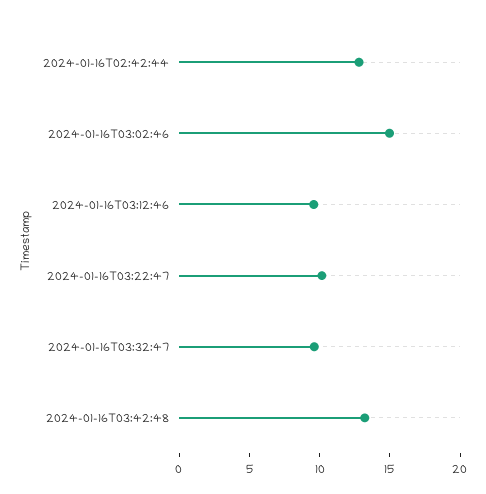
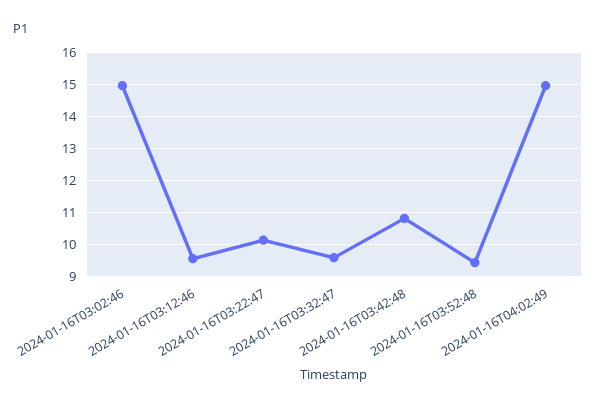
2024-01-16T02:42:44: 13 -> none
2024-01-16T03:42:48: 13 -> 10.8
2024-01-16T03:52:48: none -> 9.4
2024-01-16T04:02:49: none -> 15

